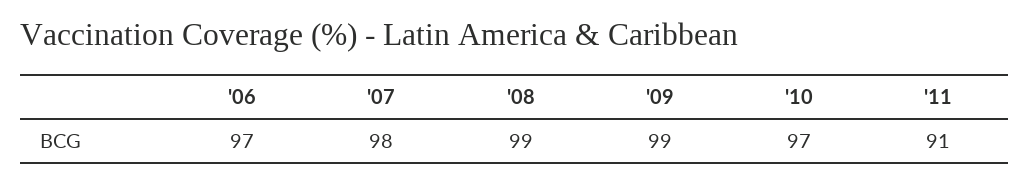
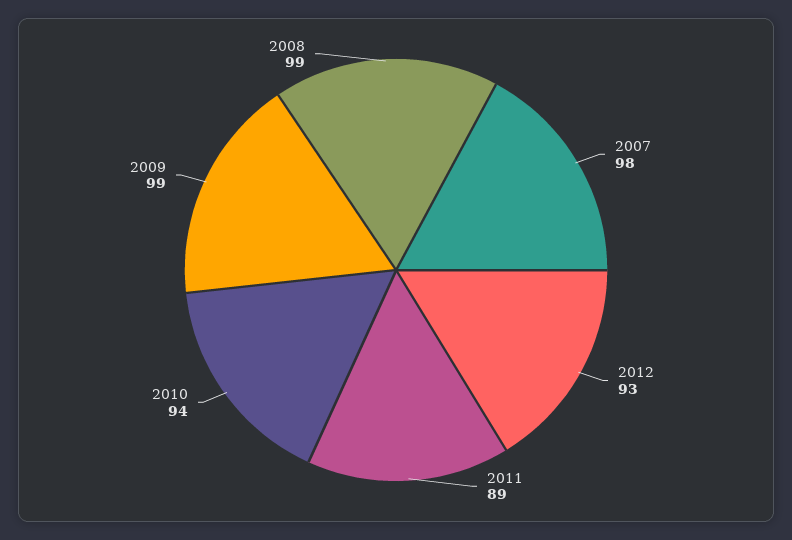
'06: 97 -> none
'10: 97 -> 94
'11: 91 -> 89
2012: none -> 93

